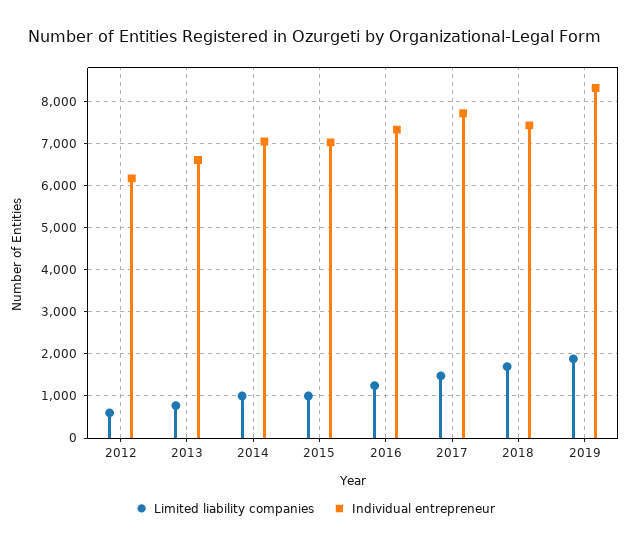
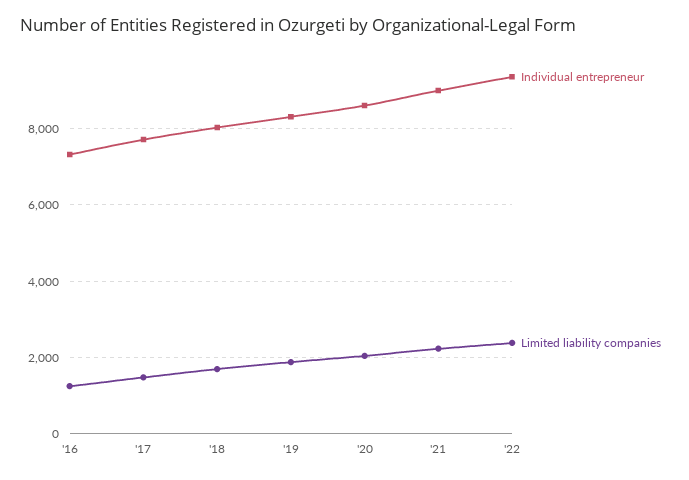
Limited liability companies, 2012: 600 -> none
Individual entrepreneur, 2012: 6200 -> none
Limited liability companies, 2013: 800 -> none
Individual entrepreneur, 2013: 6600 -> none
Limited liability companies, 2014: 1000 -> none
Individual entrepreneur, 2014: 7000 -> none
Limited liability companies, 2015: 1000 -> none
Individual entrepreneur, 2015: 7000 -> none
Individual entrepreneur, 2018: 7400 -> 8000
Individual entrepreneur, '20: none -> 8600
Limited liability companies, '20: none -> 2000
Individual entrepreneur, '21: none -> 9000
Limited liability companies, '21: none -> 2200
Individual entrepreneur, '22: none -> 9400
Limited liability companies, '22: none -> 2400

